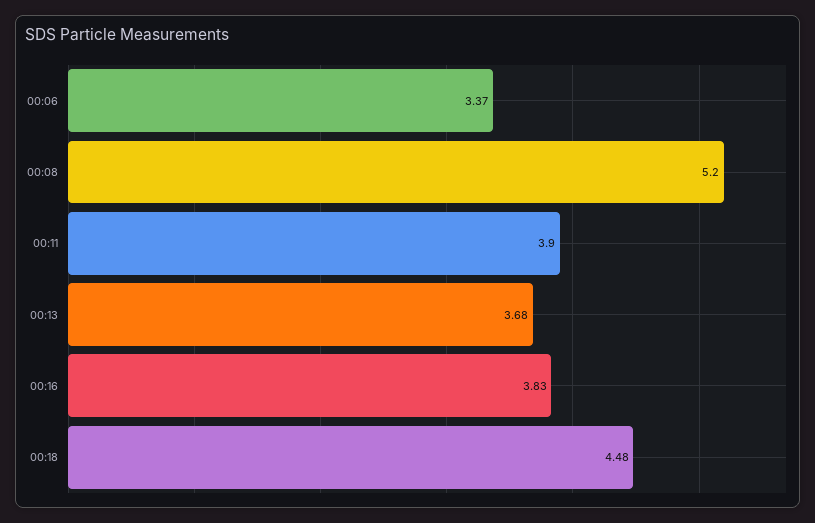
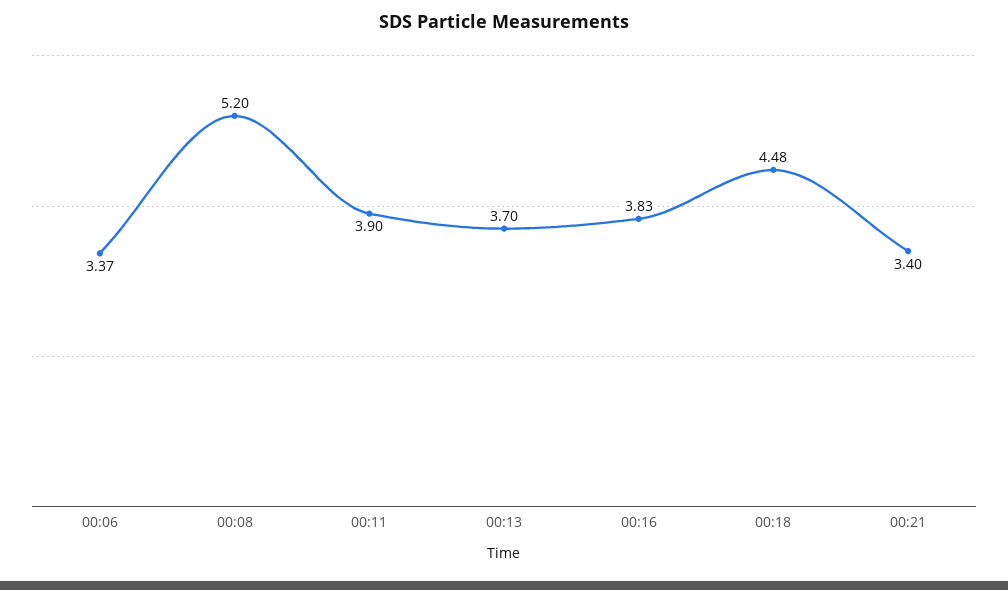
00:13: 3.68 -> 3.7
00:21: none -> 3.4

